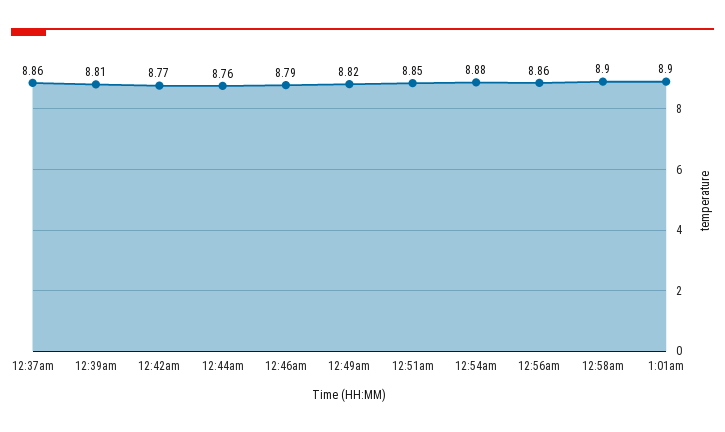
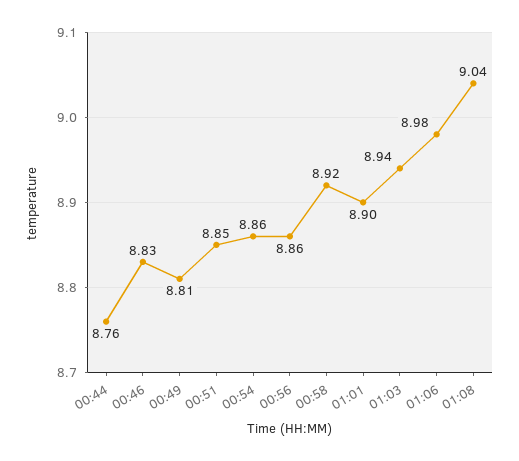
12:37am: 8.86 -> none
12:39am: 8.81 -> none
12:42am: 8.77 -> none
12:46am: 8.79 -> 8.83
12:49am: 8.82 -> 8.81
12:54am: 8.88 -> 8.86
12:58am: 8.9 -> 8.92
01:03: none -> 8.94
01:06: none -> 8.98
01:08: none -> 9.04

